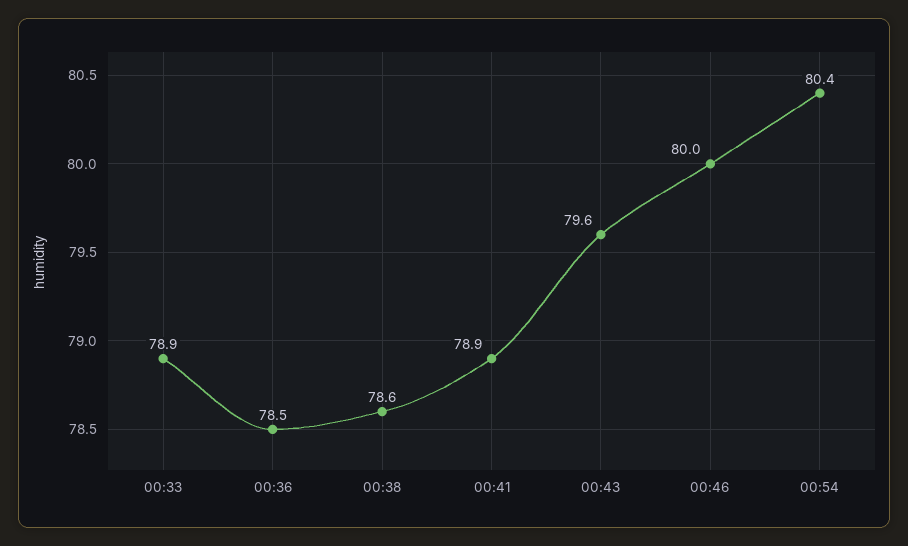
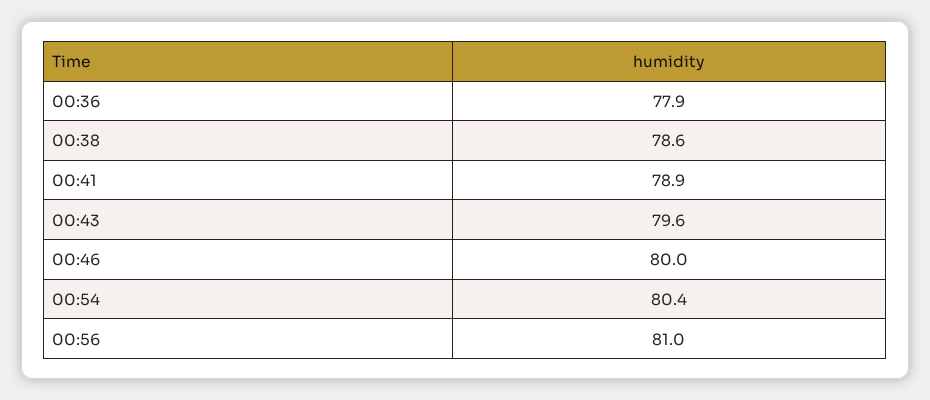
00:33: 78.9 -> none
00:36: 78.5 -> 77.9
00:56: none -> 81

